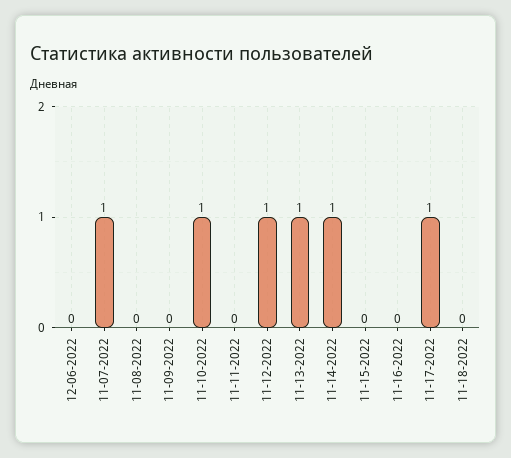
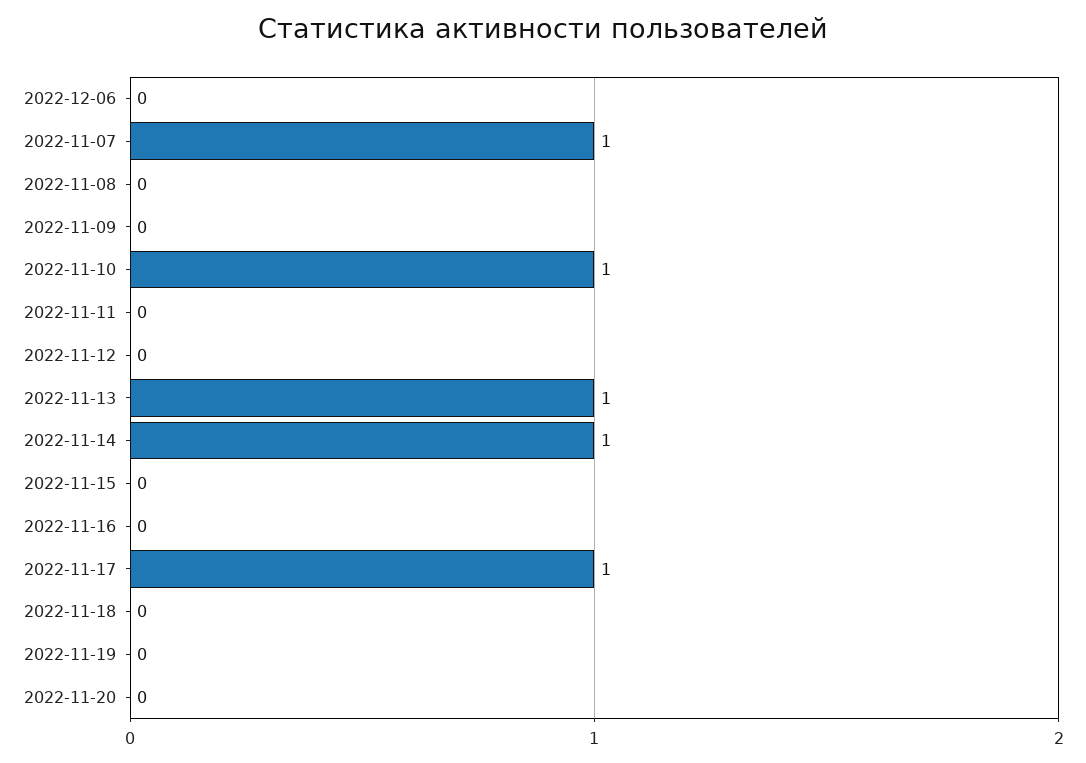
11-12-2022: 1 -> 0
2022-11-19: none -> 0
2022-11-20: none -> 0

